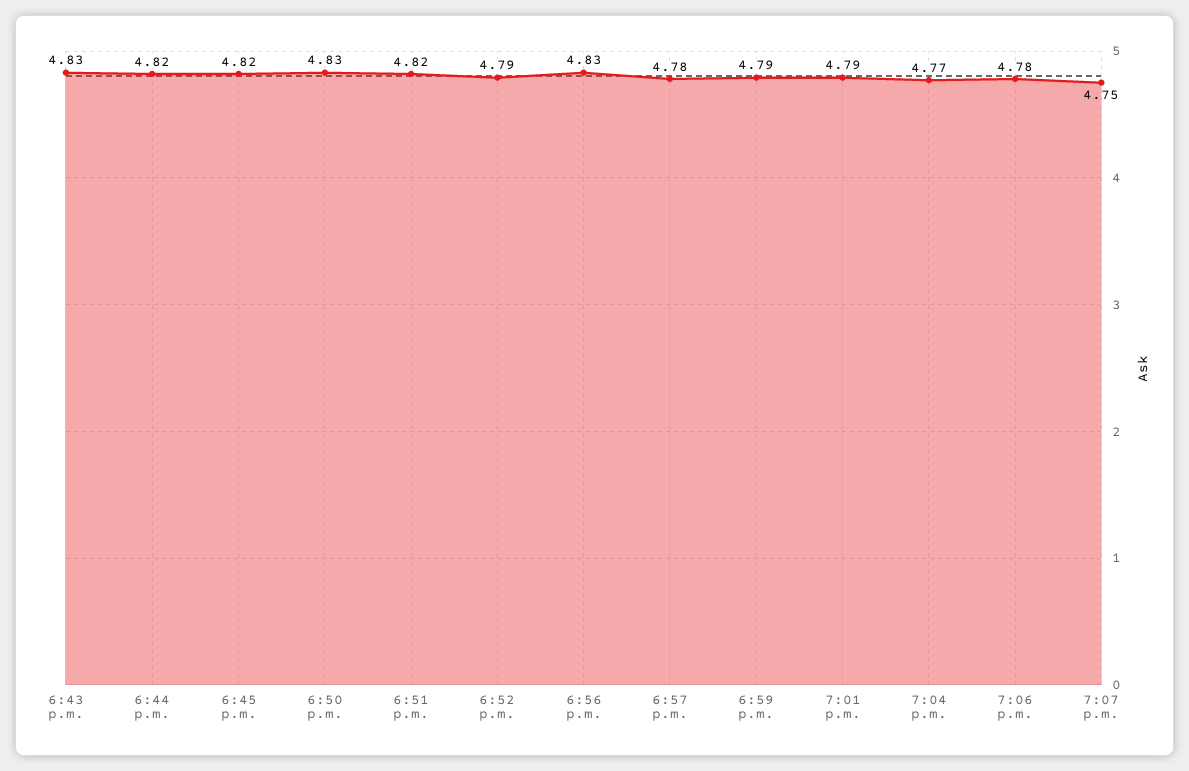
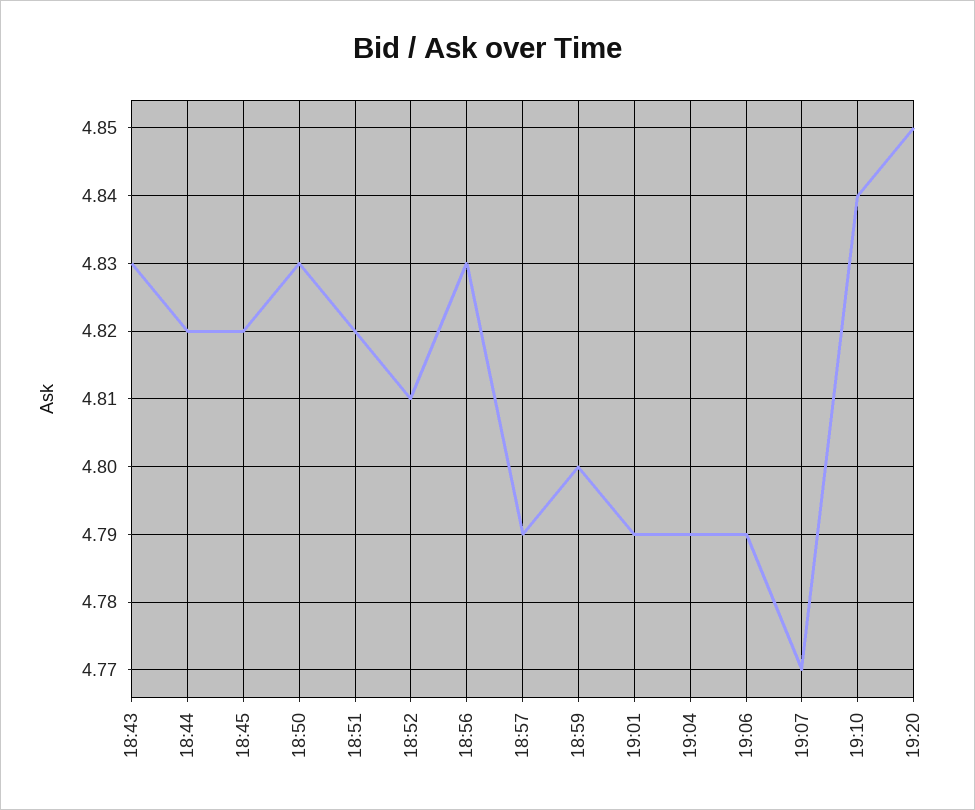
6:52 p.m.: 4.79 -> 4.81
6:57 p.m.: 4.78 -> 4.79
6:59 p.m.: 4.79 -> 4.8
7:04 p.m.: 4.77 -> 4.79
7:06 p.m.: 4.78 -> 4.79
7:07 p.m.: 4.75 -> 4.77
19:10: none -> 4.84
19:20: none -> 4.85

